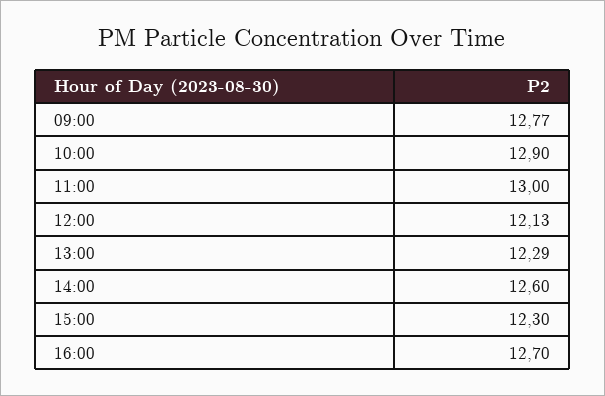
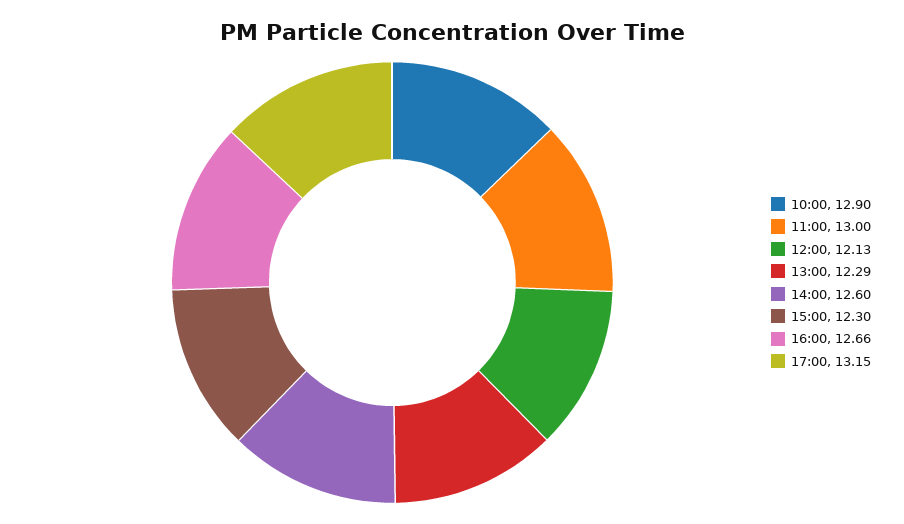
09:00: 12.77 -> none
16:00: 12.7 -> 12.66
17:00: none -> 13.15

